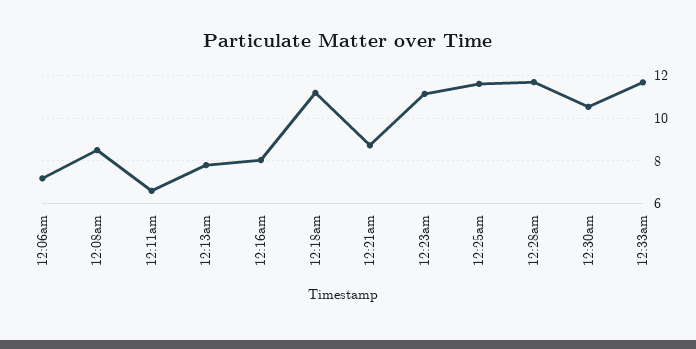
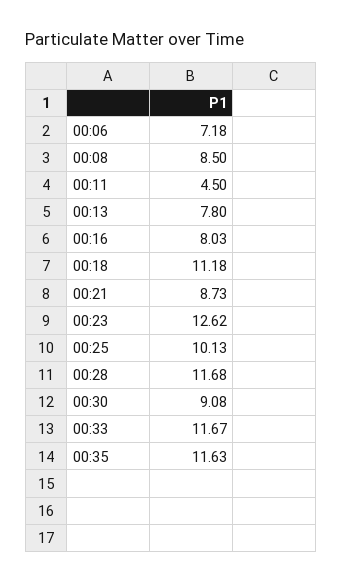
12:11am: 6.5 -> 4.5
12:23am: 11 -> 12.62
12:25am: 11.5 -> 10.13
12:30am: 10.5 -> 9.08
00:35: none -> 11.63

